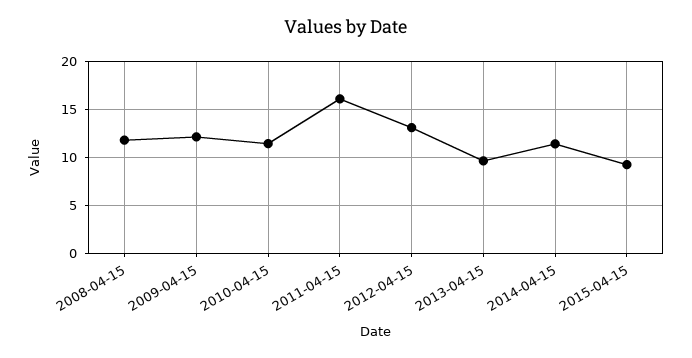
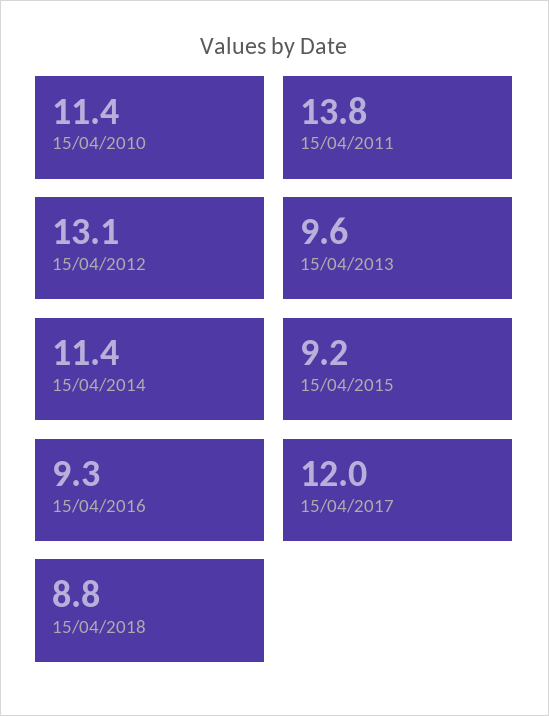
2008-04-15: 12 -> none
2009-04-15: 12 -> none
2011-04-15: 16 -> 13.8
15/04/2016: none -> 9.3
15/04/2017: none -> 12
15/04/2018: none -> 8.8

